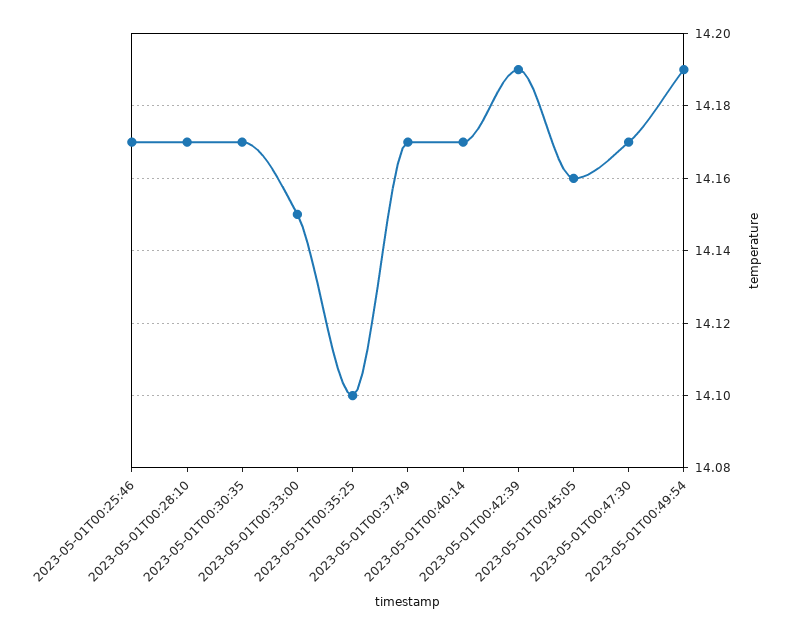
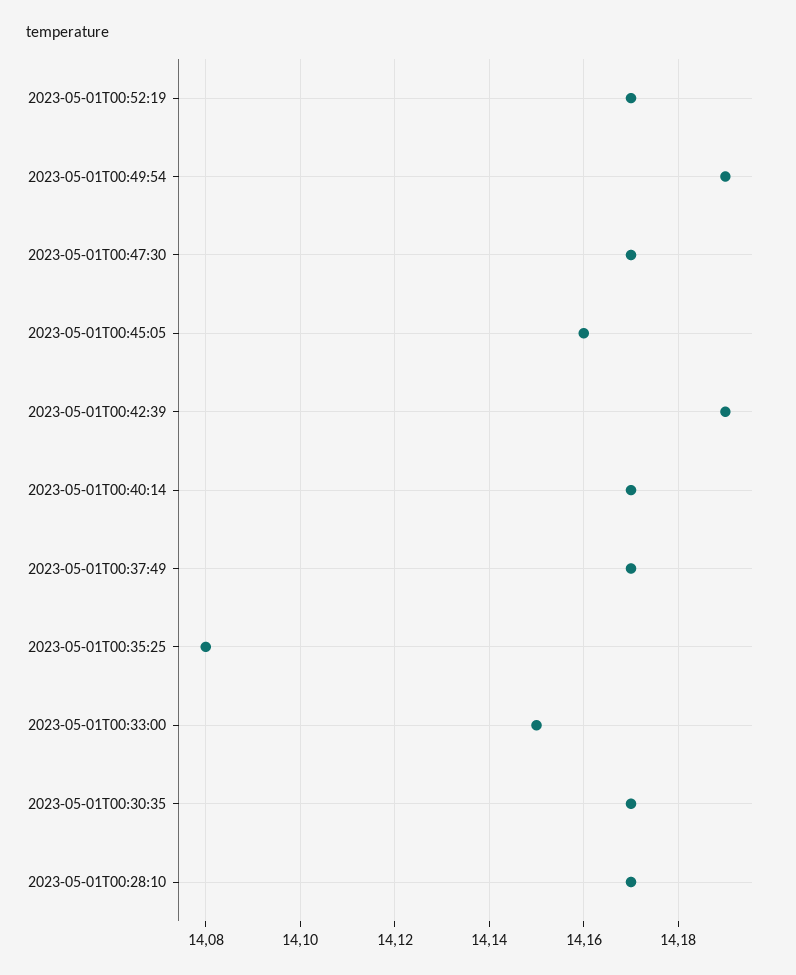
2023-05-01T00:25:46: 14.17 -> none
2023-05-01T00:35:25: 14.1 -> 14.08
2023-05-01T00:52:19: none -> 14.17

